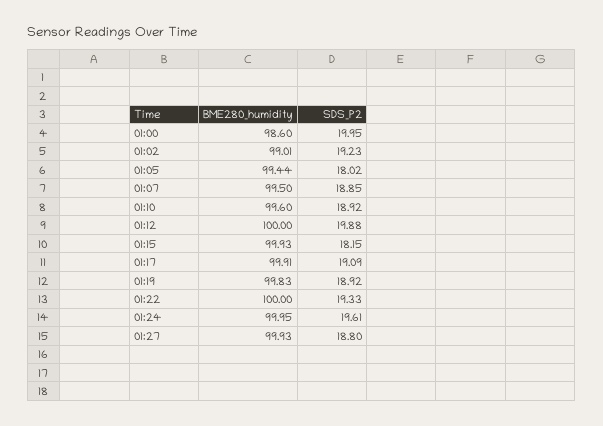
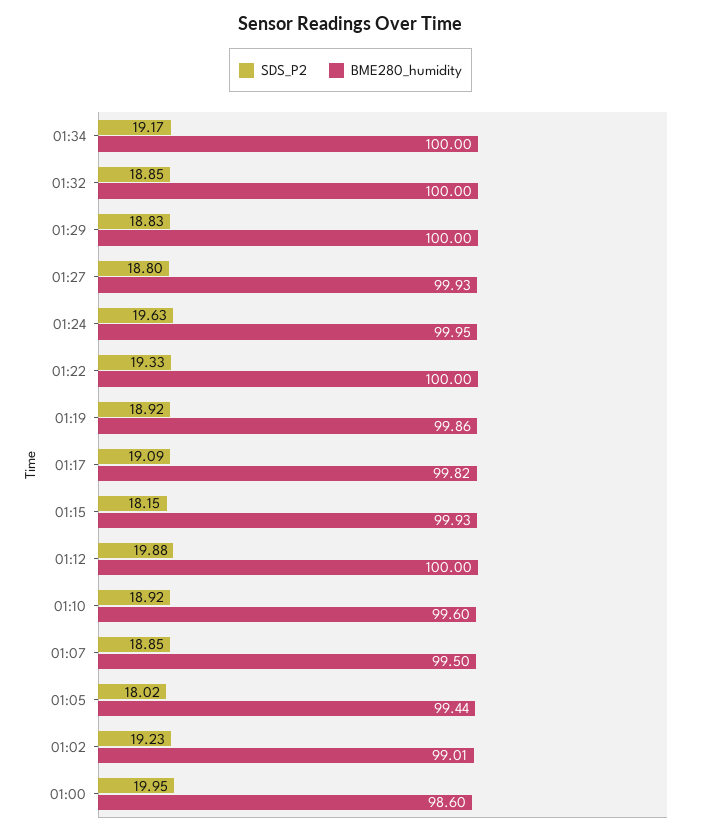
BME280_humidity, 01:17: 99.91 -> 99.82
BME280_humidity, 01:19: 99.83 -> 99.86
SDS_P2, 01:24: 19.61 -> 19.63
SDS_P2, 01:34: none -> 19.17
BME280_humidity, 01:34: none -> 100
SDS_P2, 01:32: none -> 18.85
BME280_humidity, 01:32: none -> 100
SDS_P2, 01:29: none -> 18.83
BME280_humidity, 01:29: none -> 100

